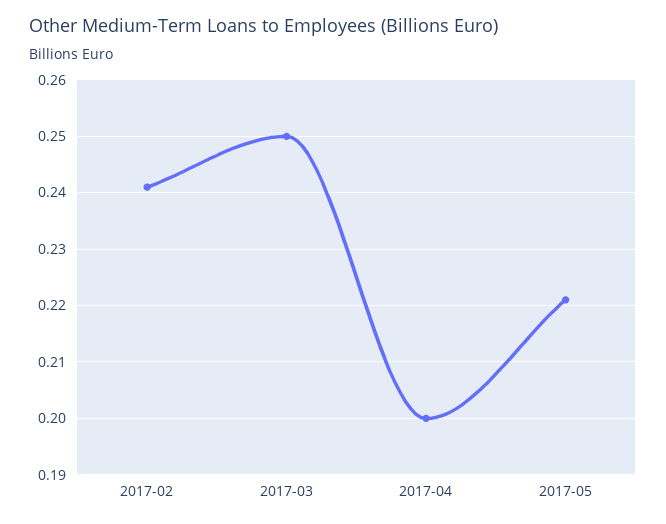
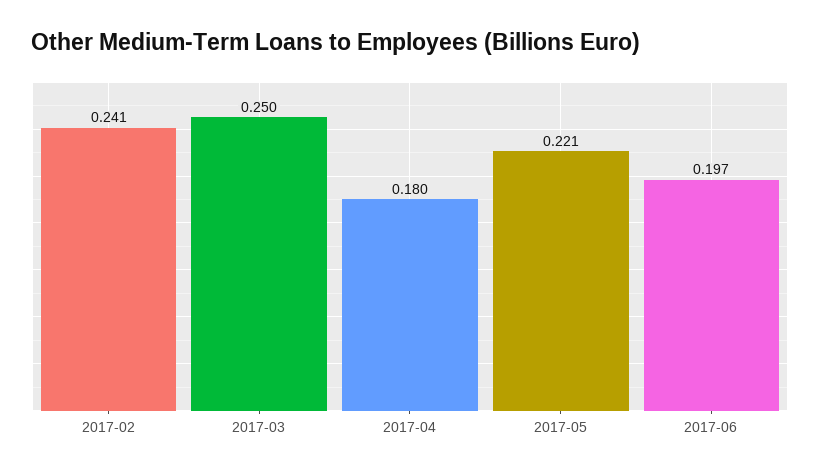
2017-04: 0.2 -> 0.18
2017-06: none -> 0.197

